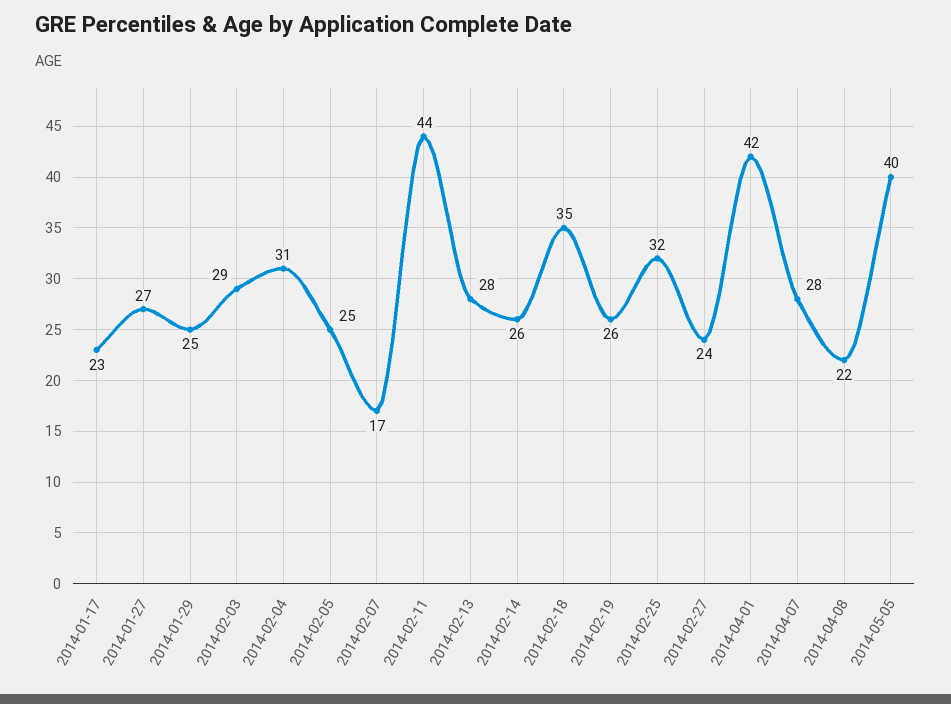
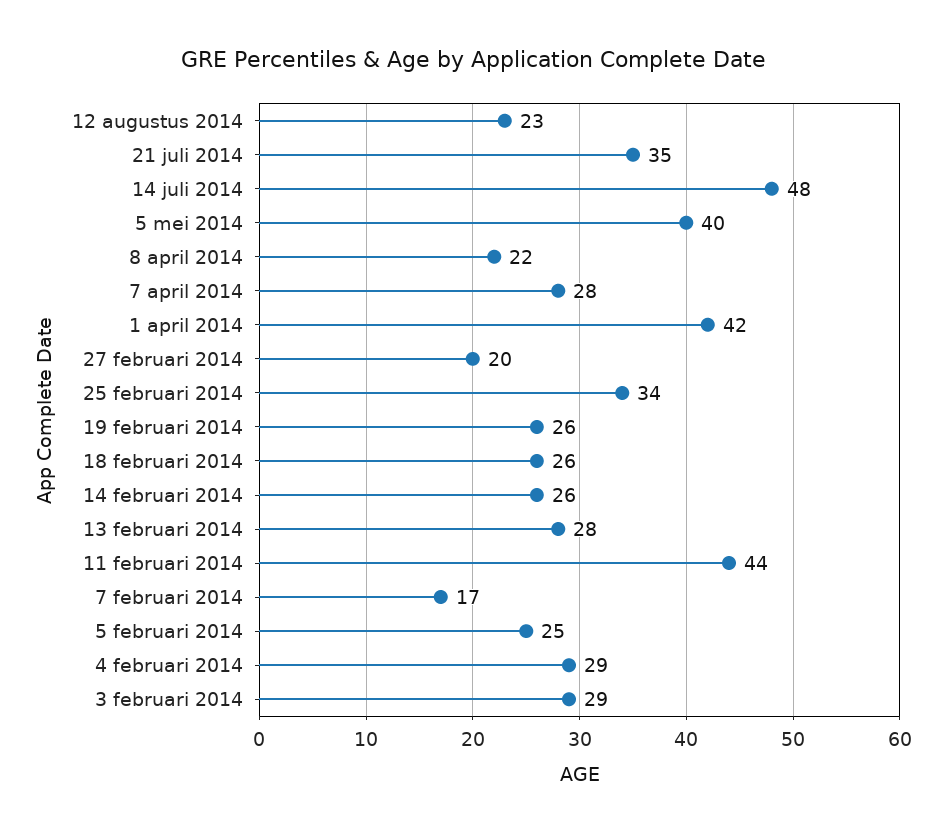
2014-01-17: 23 -> none
2014-01-27: 27 -> none
2014-01-29: 25 -> none
2014-02-04: 31 -> 29
2014-02-18: 35 -> 26
2014-02-25: 32 -> 34
2014-02-27: 24 -> 20
12 augustus 2014: none -> 23
21 juli 2014: none -> 35
14 juli 2014: none -> 48

